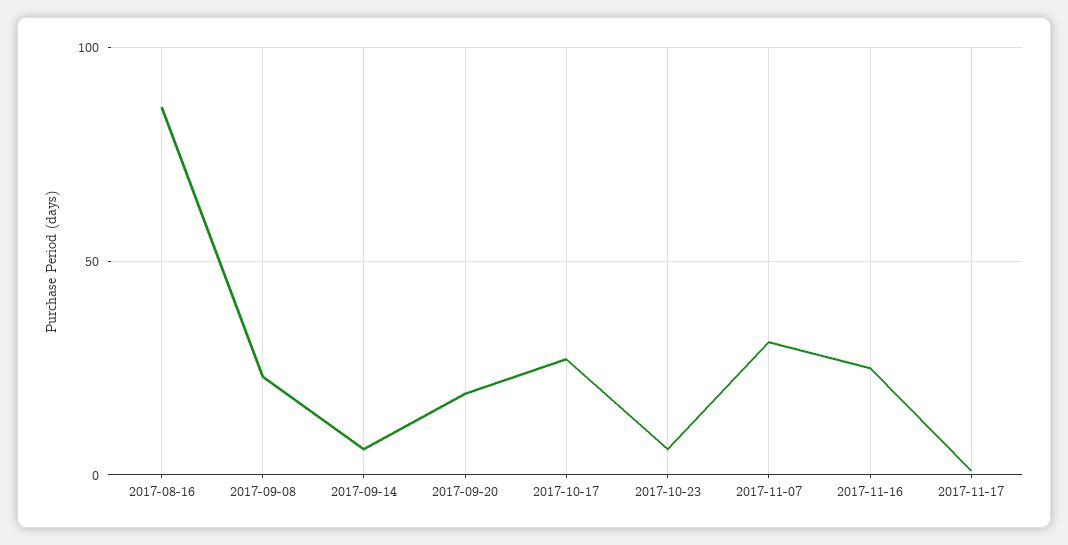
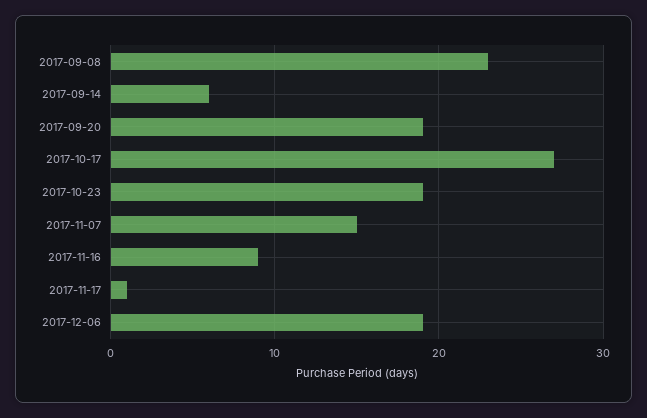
2017-08-16: 85 -> none
2017-10-23: 5 -> 19
2017-11-07: 30 -> 15
2017-11-16: 25 -> 9
2017-12-06: none -> 19

